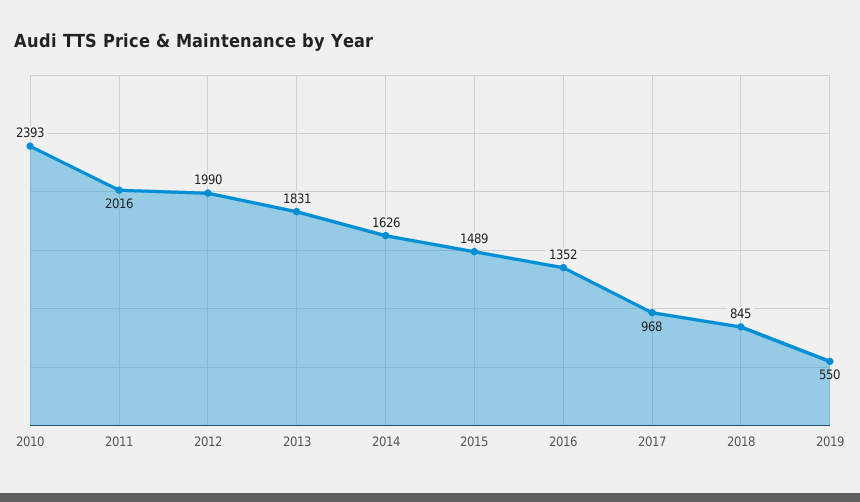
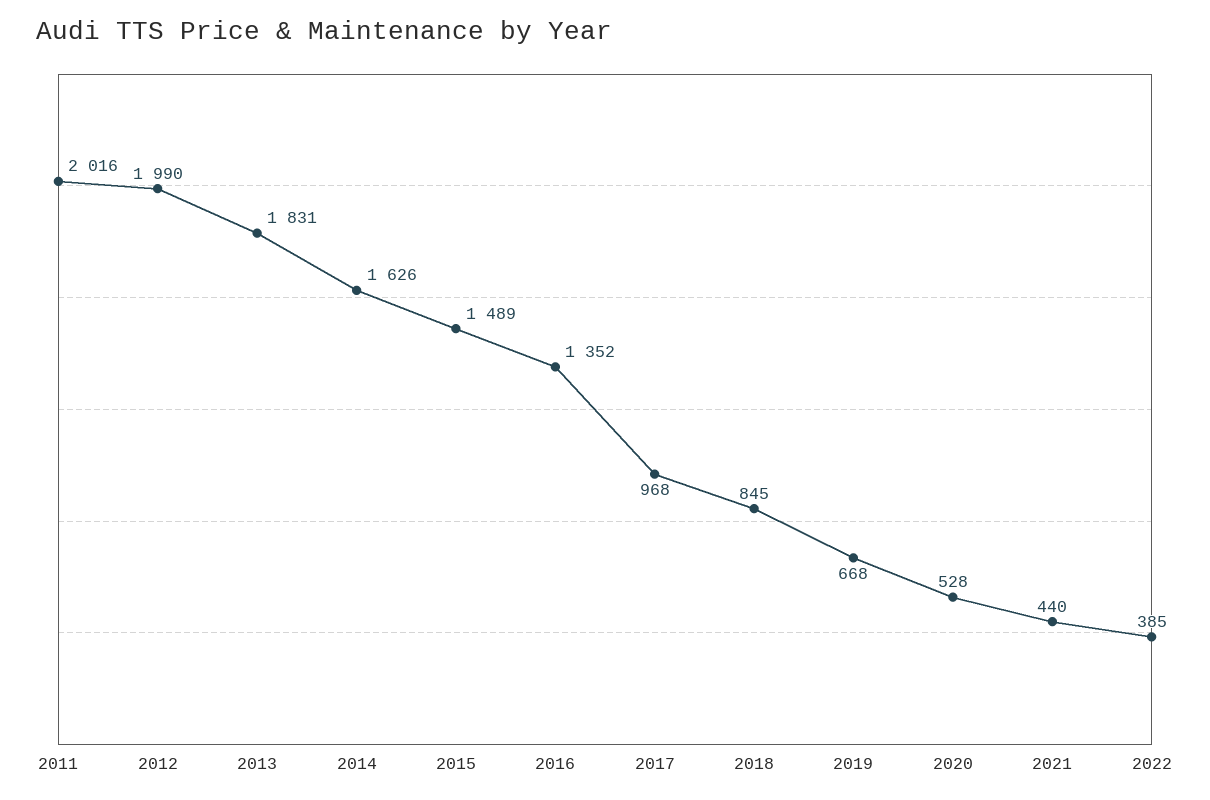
2010: 2393 -> none
2019: 550 -> 668
2020: none -> 528
2021: none -> 440
2022: none -> 385

